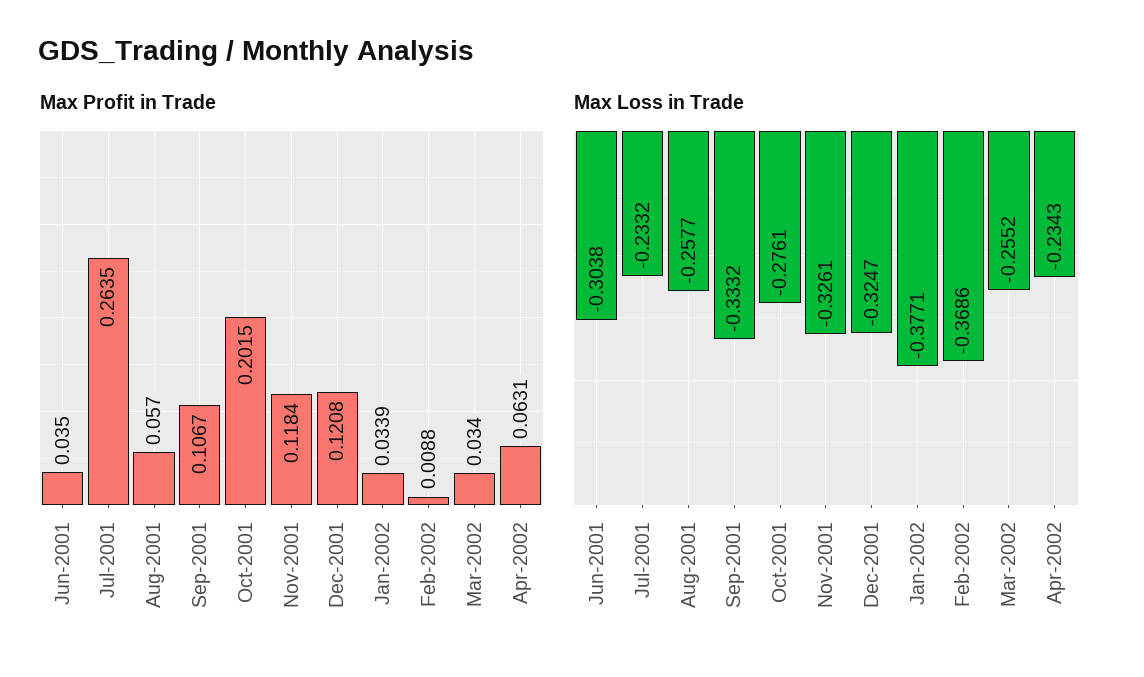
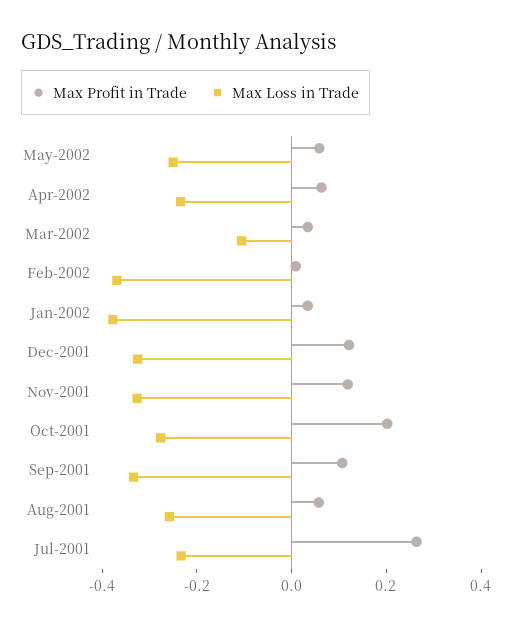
Max Profit in Trade, Jun-2001: 0.035 -> none
Max Loss in Trade, Jun-2001: -0.3038 -> none
Max Loss in Trade, Mar-2002: -0.2552 -> -0.1
Max Profit in Trade, May-2002: none -> 0.05
Max Loss in Trade, May-2002: none -> -0.25

